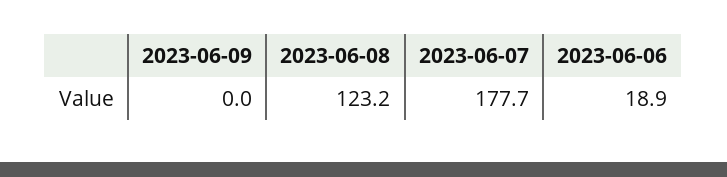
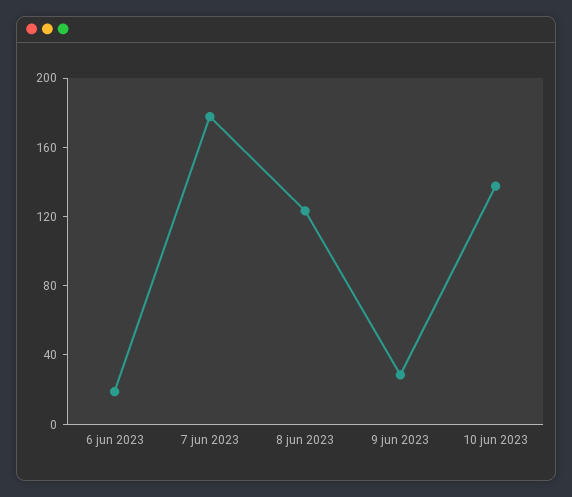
2023-06-09: 0 -> 30
10 jun 2023: none -> 140

